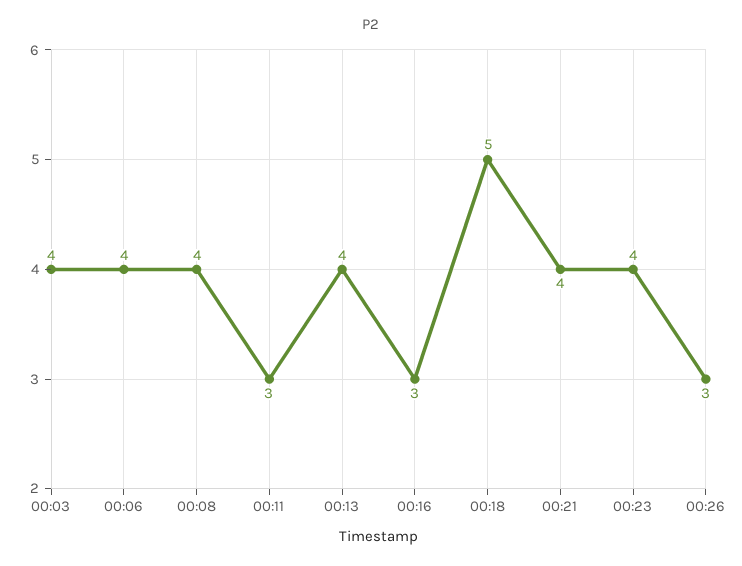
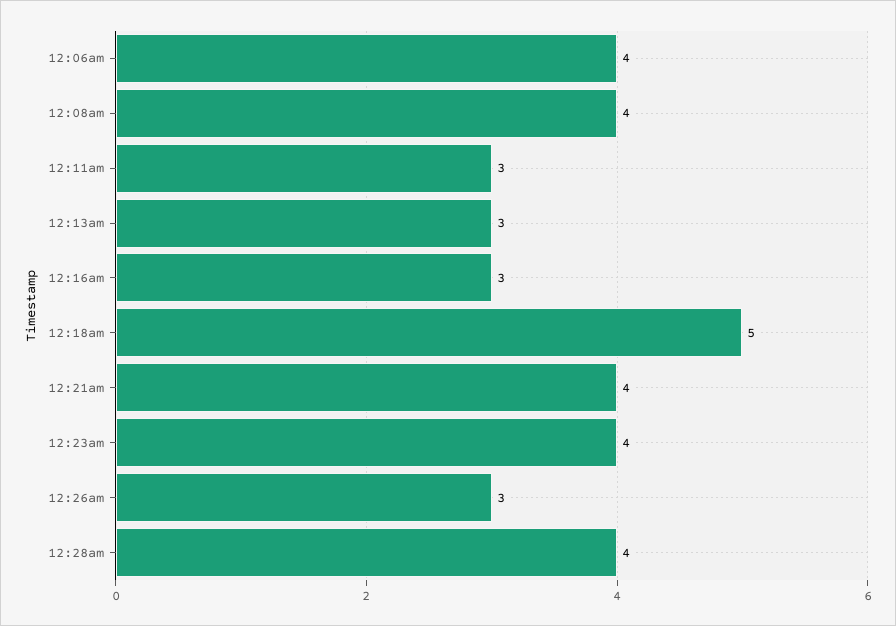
00:03: 4 -> none
00:13: 4 -> 3
12:28am: none -> 4

